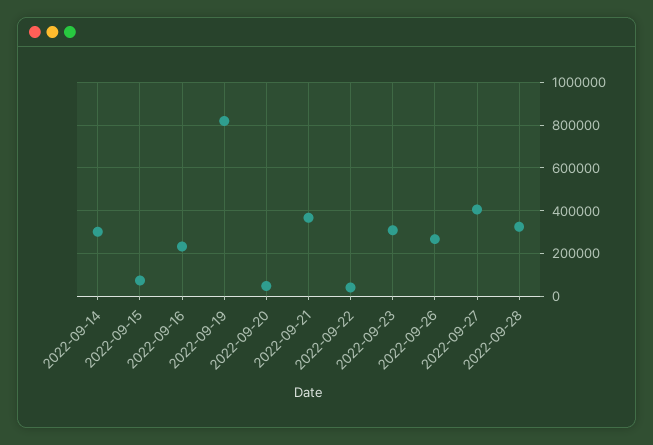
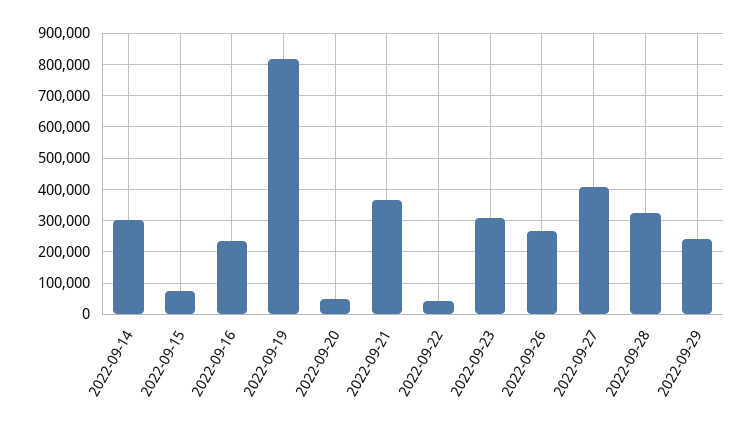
2022-09-29: none -> 240000

